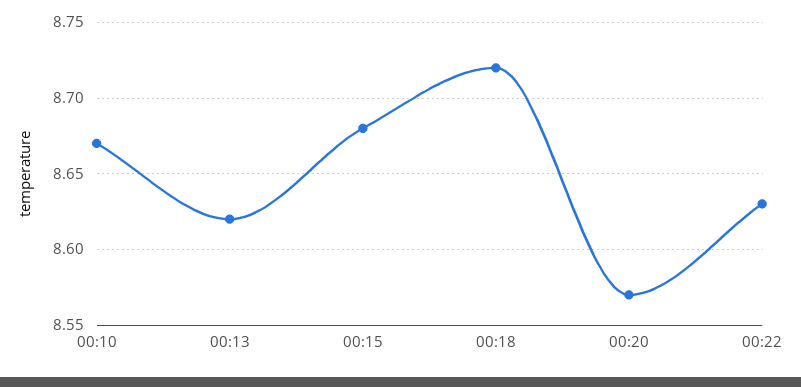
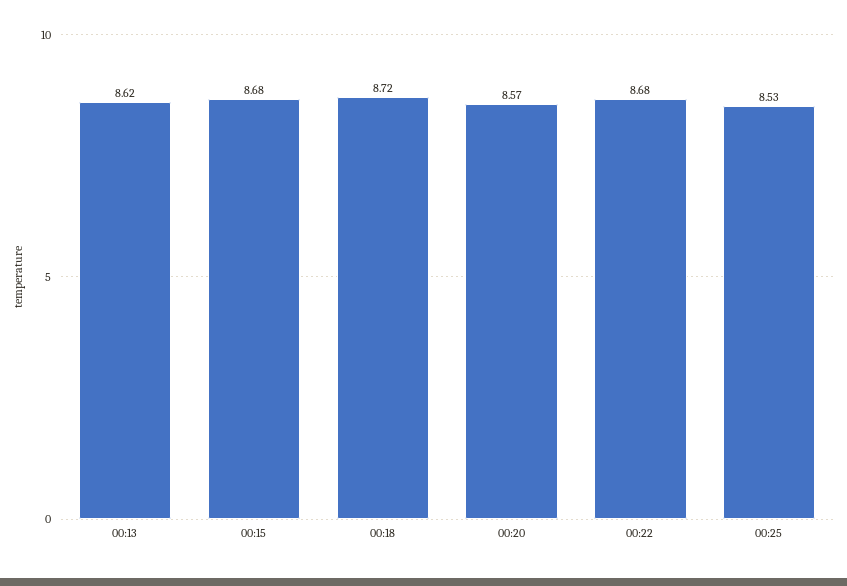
00:10: 8.67 -> none
00:22: 8.63 -> 8.68
00:25: none -> 8.53

